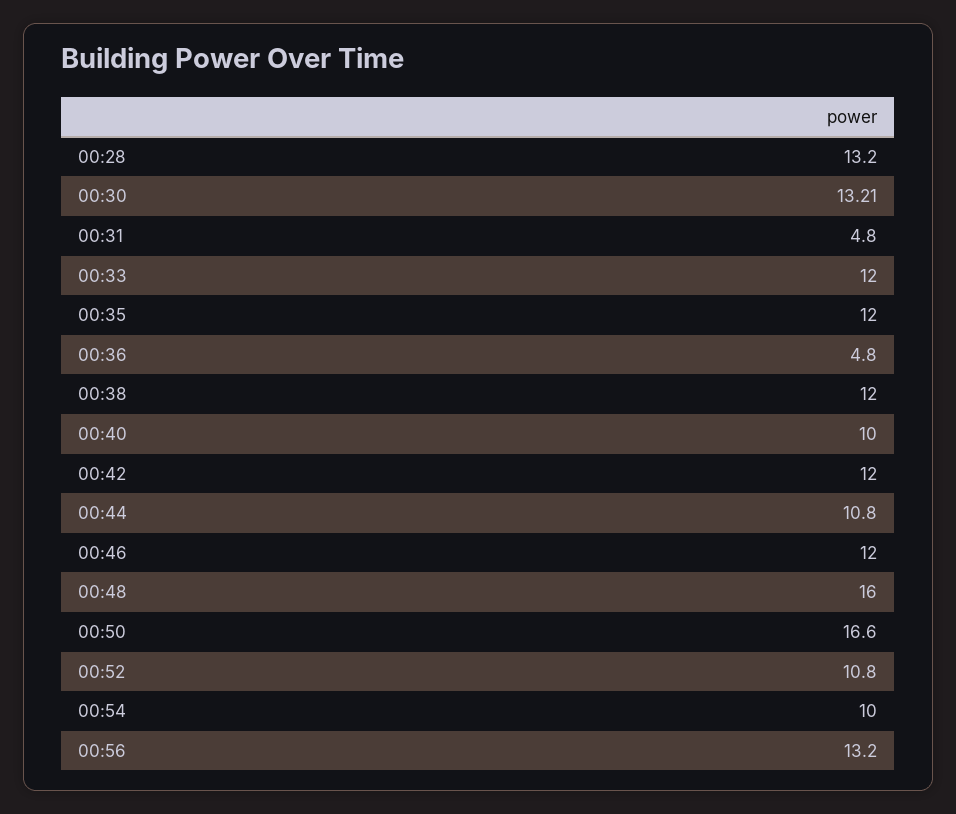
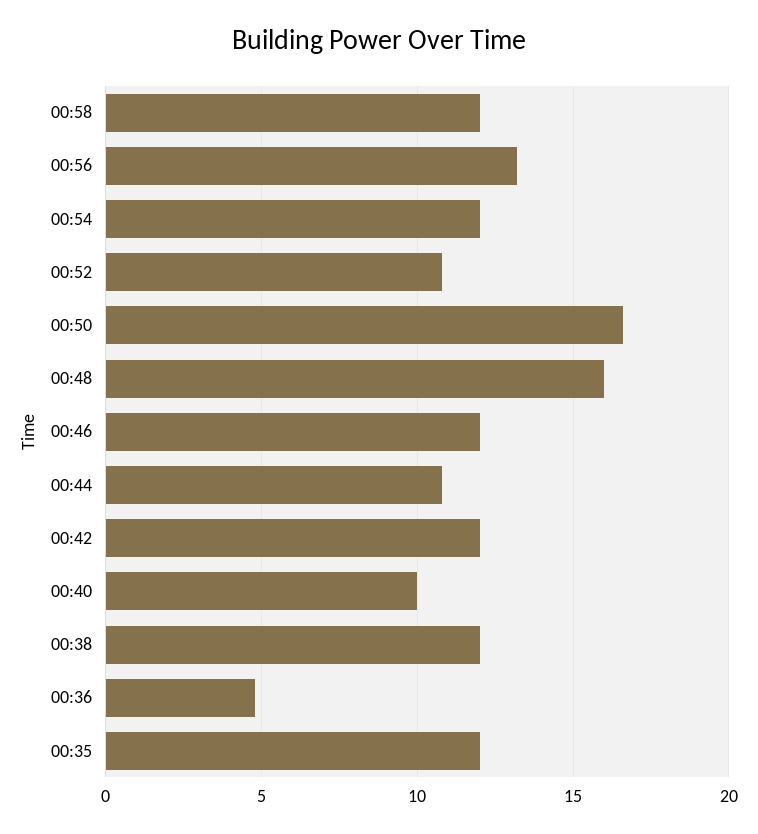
00:28: 13.2 -> none
00:30: 13.21 -> none
00:31: 4.8 -> none
00:33: 12 -> none
00:54: 10 -> 12
00:58: none -> 12

